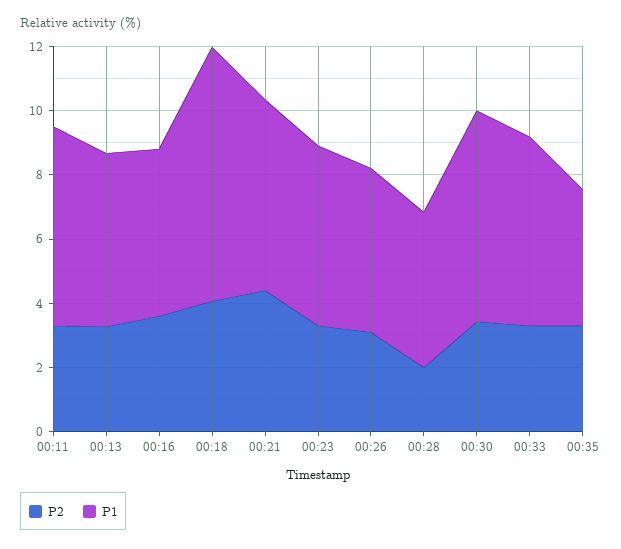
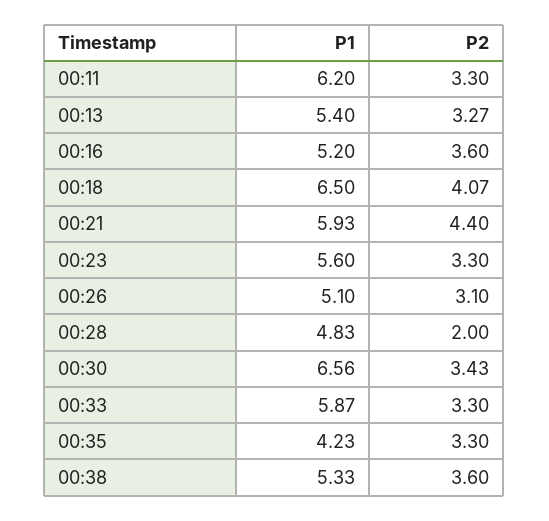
P1, 00:18: 8 -> 6.5
P1, 00:38: none -> 5.33
P2, 00:38: none -> 3.6

